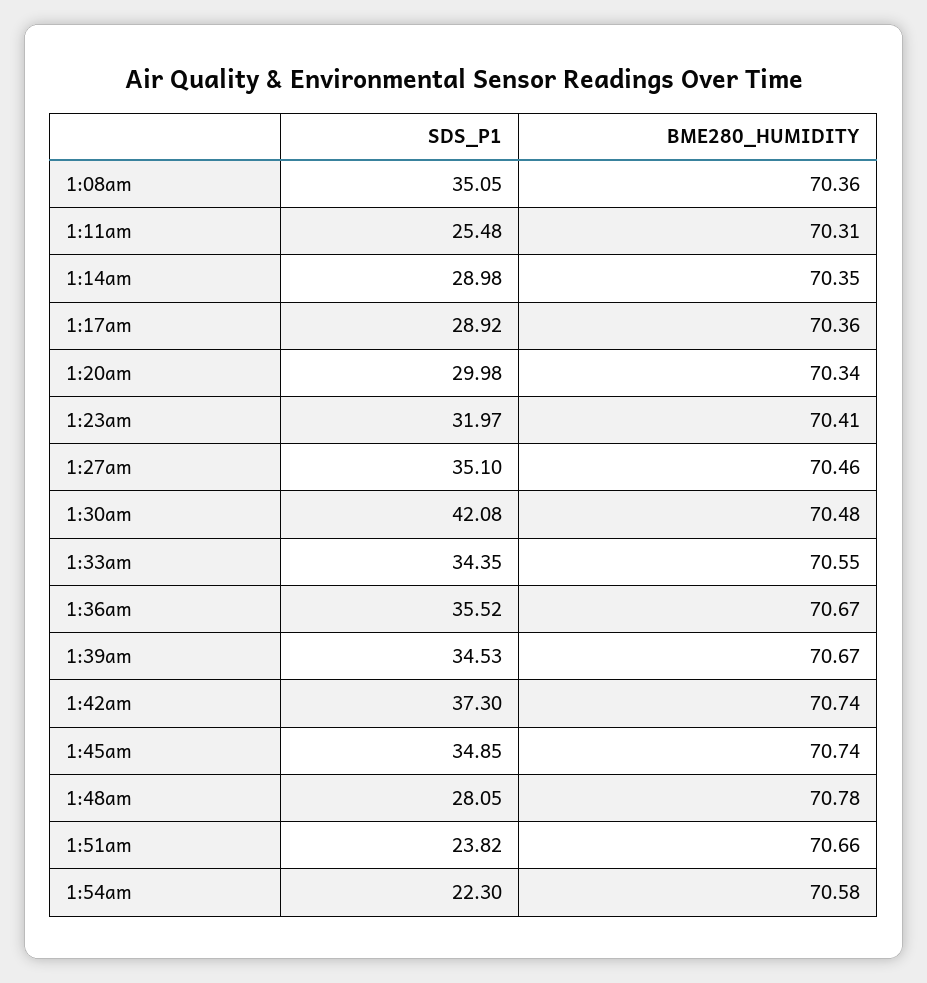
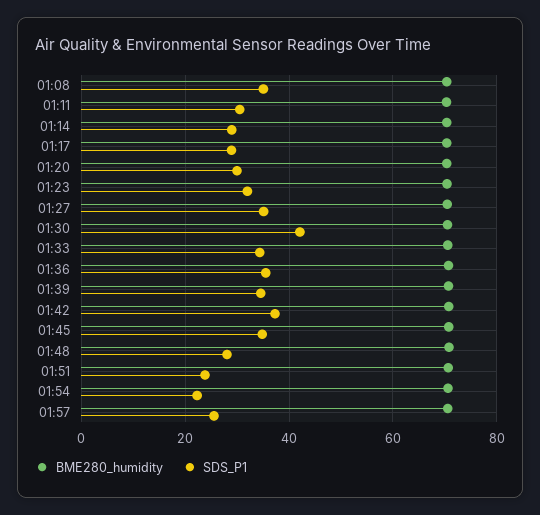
SDS_P1, 1:11am: 25.48 -> 30
BME280_HUMIDITY, 01:57: none -> 70
SDS_P1, 01:57: none -> 26

